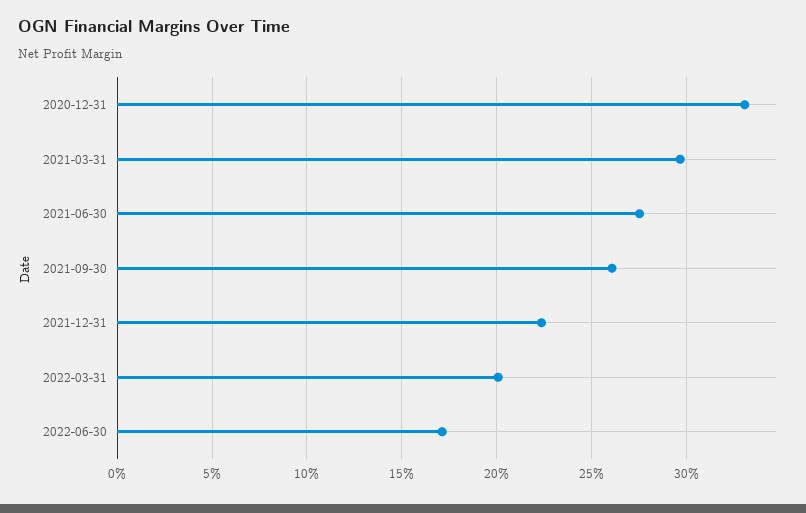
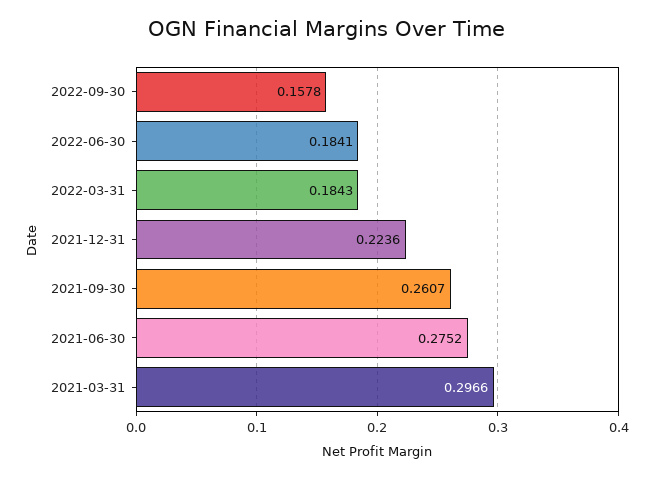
2020-12-31: 0.33 -> none
2022-03-31: 0.2 -> 0.1843
2022-06-30: 0.17 -> 0.1841
2022-09-30: none -> 0.1578

